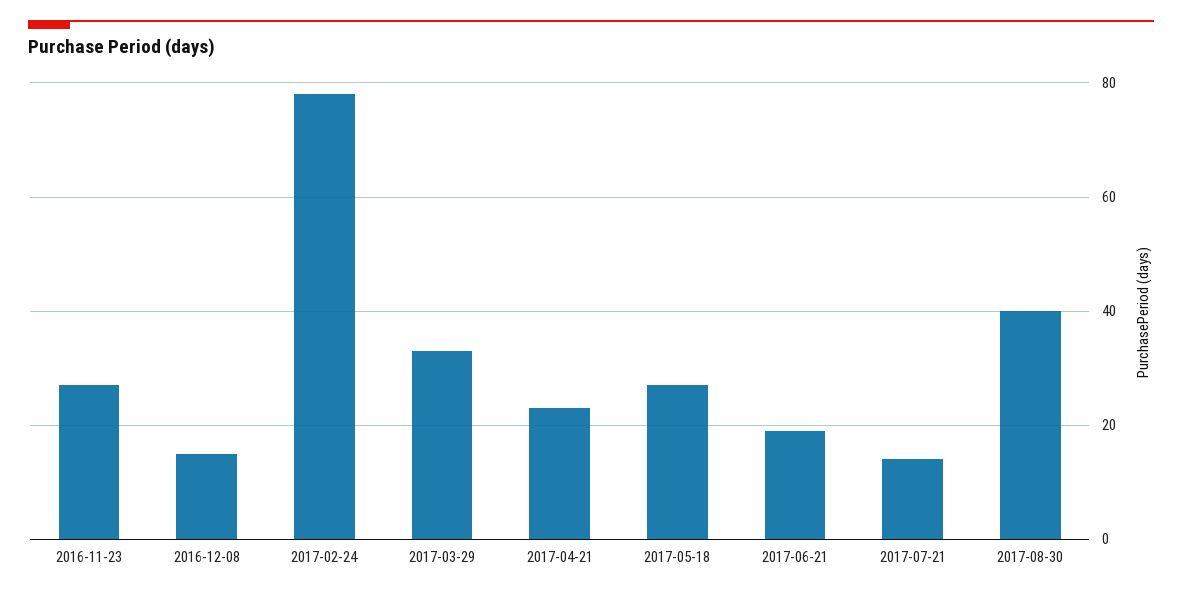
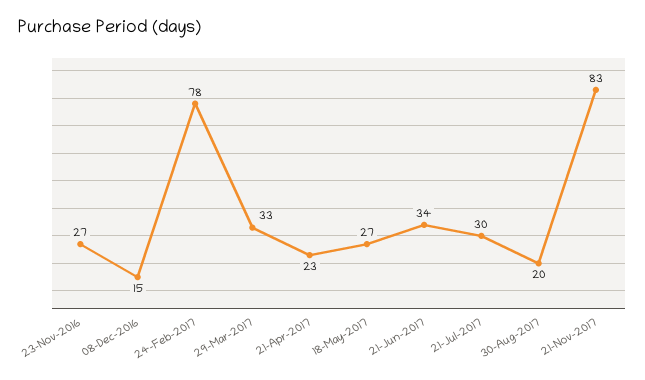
2017-06-21: 20 -> 34
2017-07-21: 15 -> 30
2017-08-30: 40 -> 20
21-Nov-2017: none -> 83

